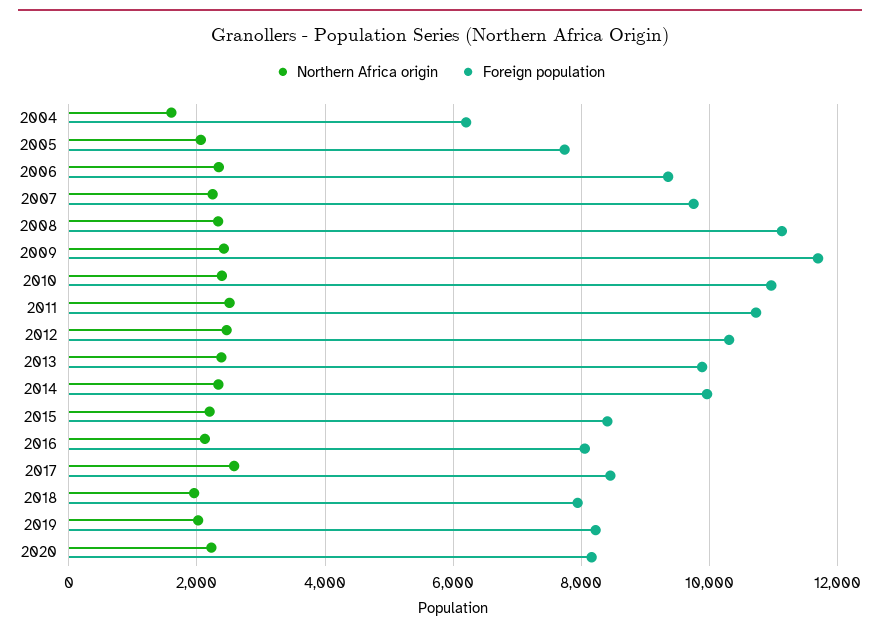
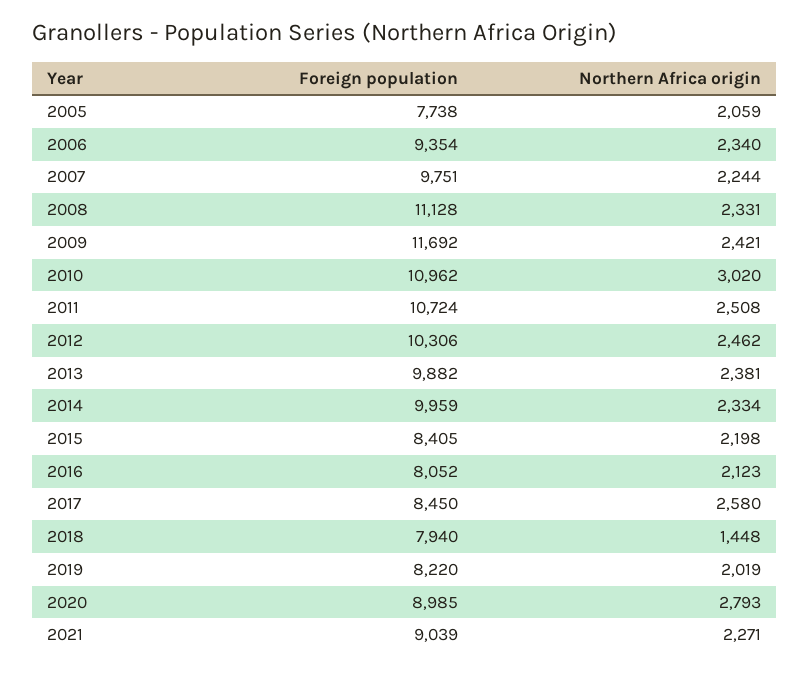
Northern Africa origin, 2004: 1600 -> none
Foreign population, 2004: 6200 -> none
Northern Africa origin, 2010: 2400 -> 3020
Northern Africa origin, 2018: 2000 -> 1448
Northern Africa origin, 2020: 2200 -> 2793
Foreign population, 2020: 8200 -> 8985
Foreign population, 2021: none -> 9039
Northern Africa origin, 2021: none -> 2271

